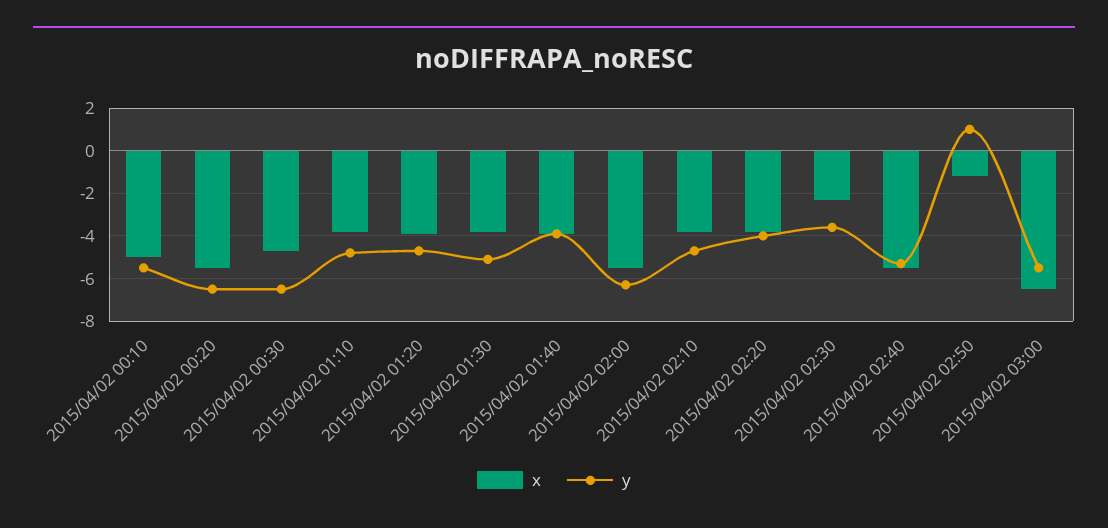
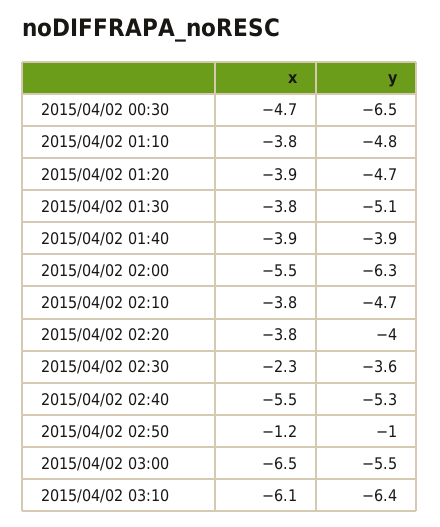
x, 2015/04/02 00:10: -5 -> none
y, 2015/04/02 00:10: -5.5 -> none
x, 2015/04/02 00:20: -5.5 -> none
y, 2015/04/02 00:20: -6.5 -> none
y, 2015/04/02 02:50: 1 -> -1
x, 2015/04/02 03:10: none -> -6.1
y, 2015/04/02 03:10: none -> -6.4

